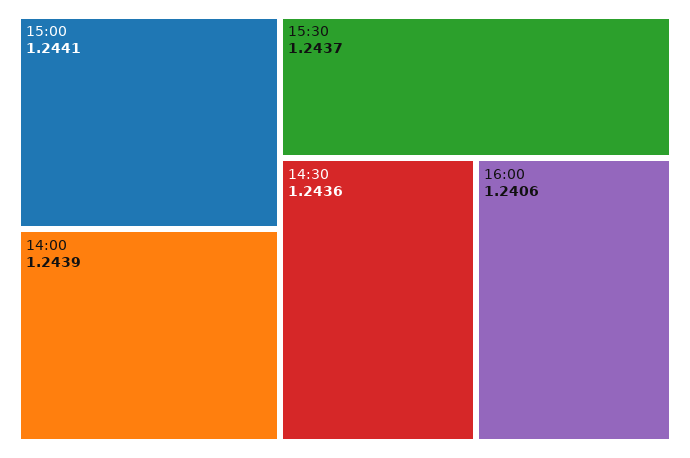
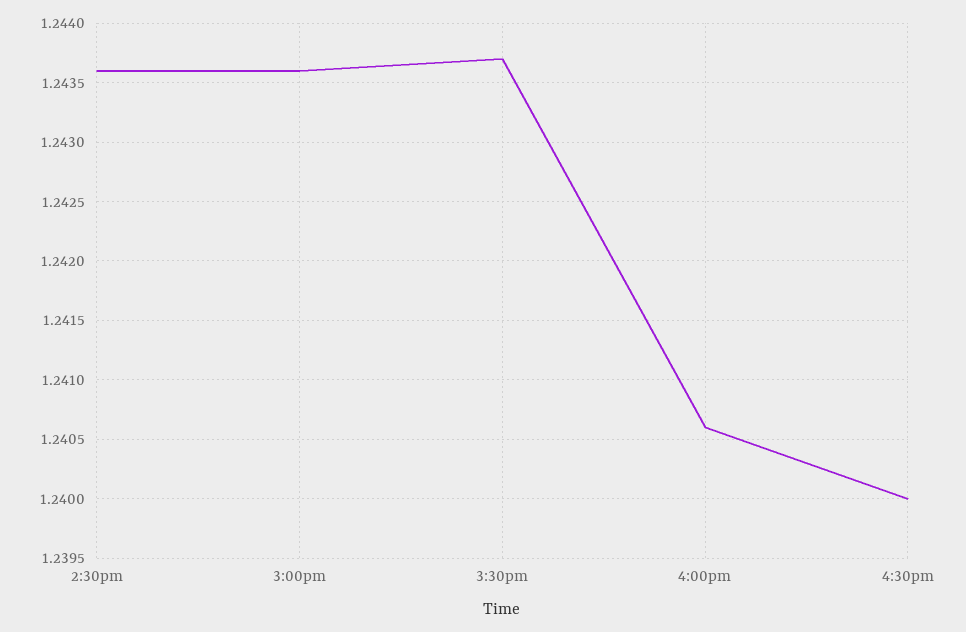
15:00: 1.2441 -> 1.2436
14:00: 1.2439 -> none
4:30pm: none -> 1.24

